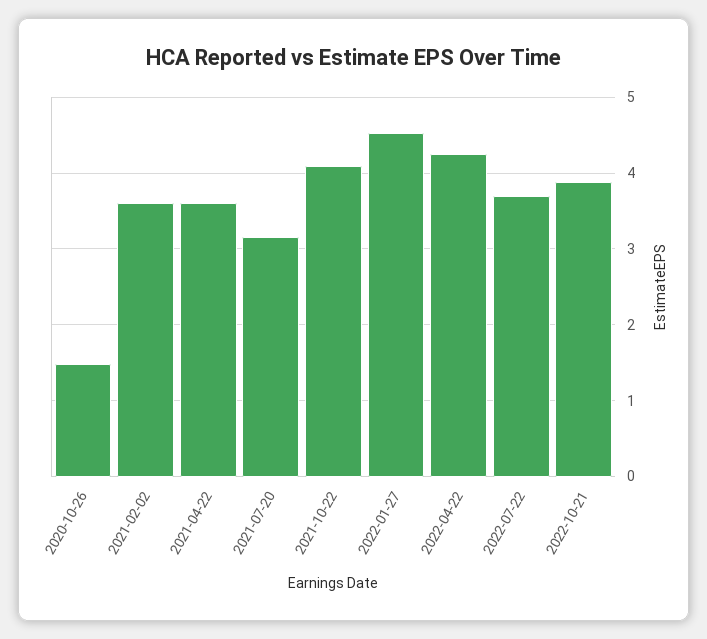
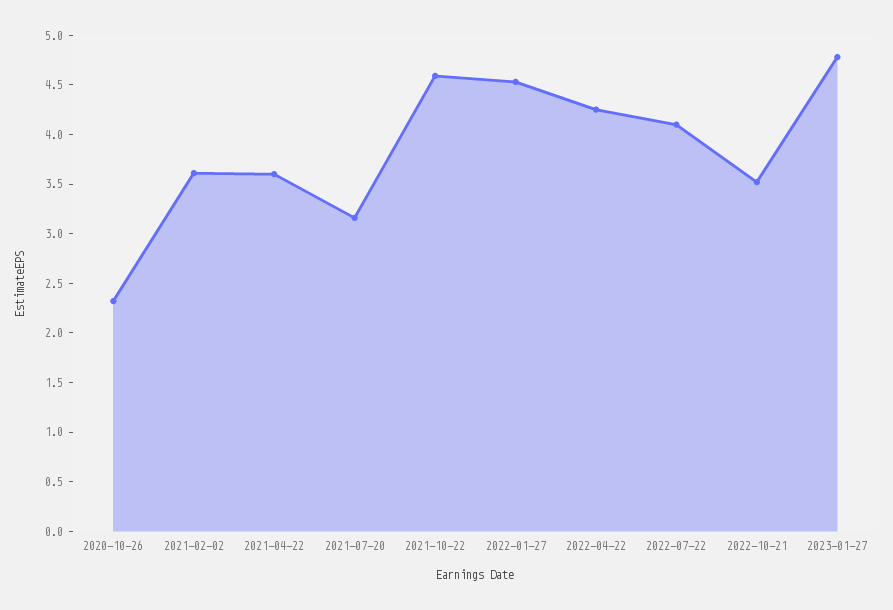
2020-10-26: 1.5 -> 2.3
2021-10-22: 4.1 -> 4.6
2022-07-22: 3.7 -> 4.1
2022-10-21: 3.9 -> 3.5
2023-01-27: none -> 4.8

